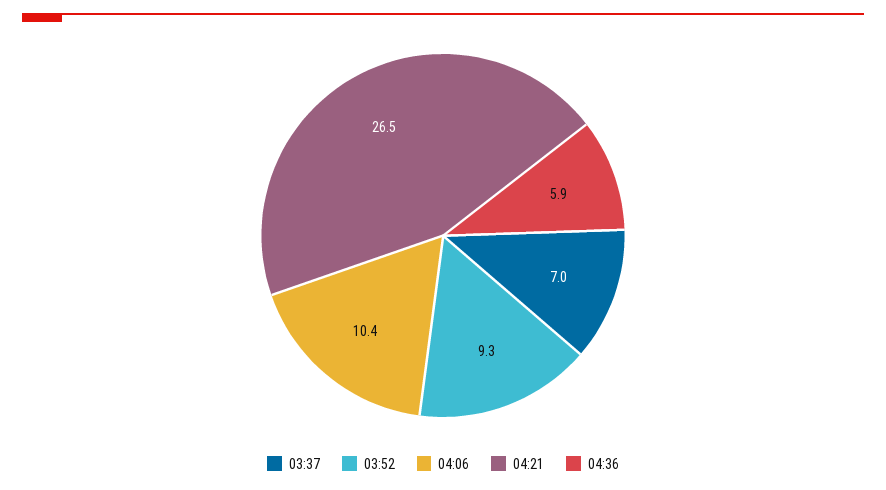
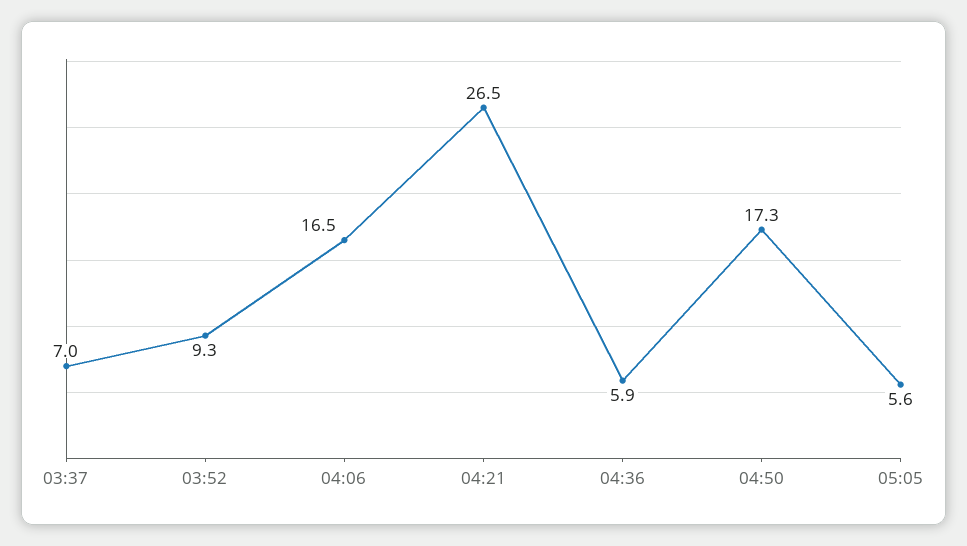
04:06: 10.4 -> 16.5
04:50: none -> 17.3
05:05: none -> 5.6

